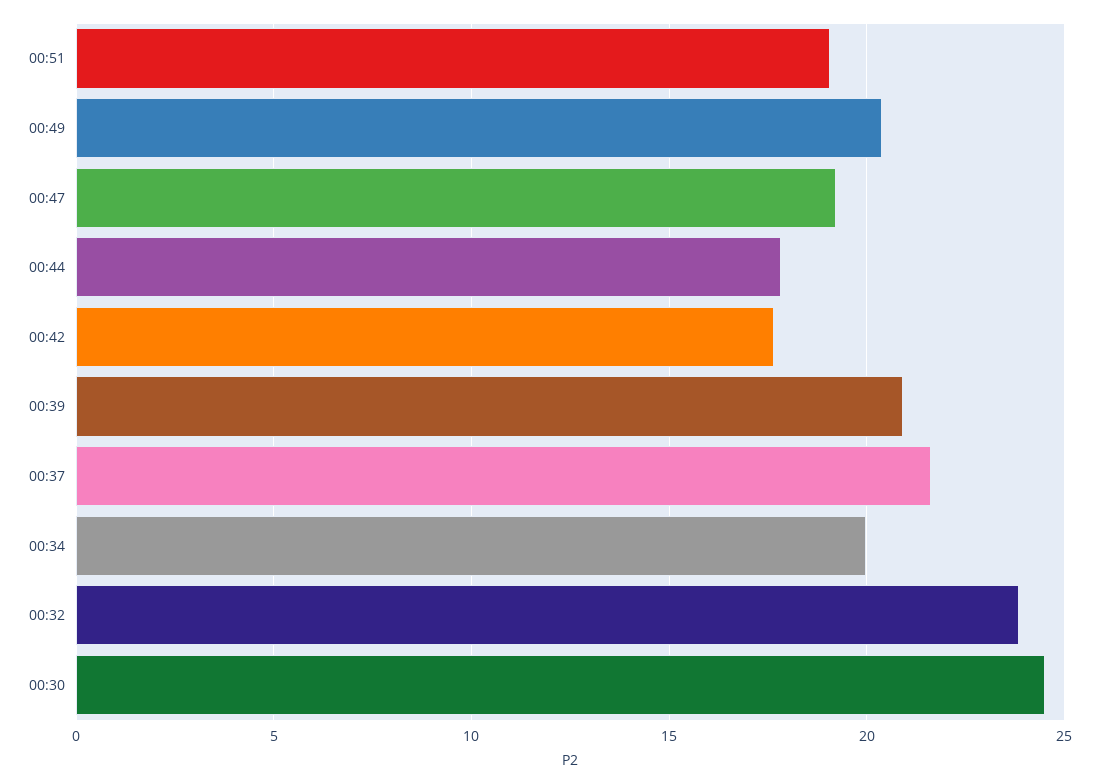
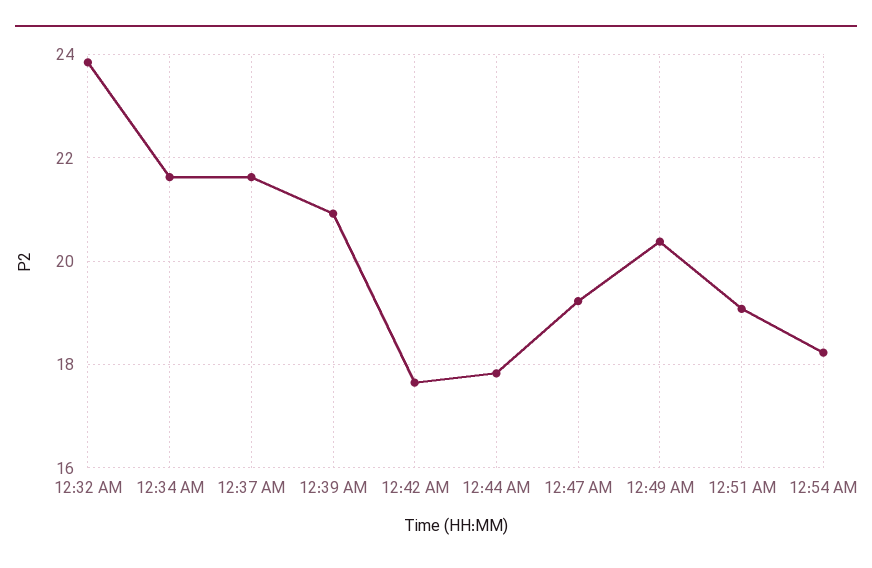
00:34: 20 -> 21.6
00:30: 24.5 -> none
12:54 AM: none -> 18.2

